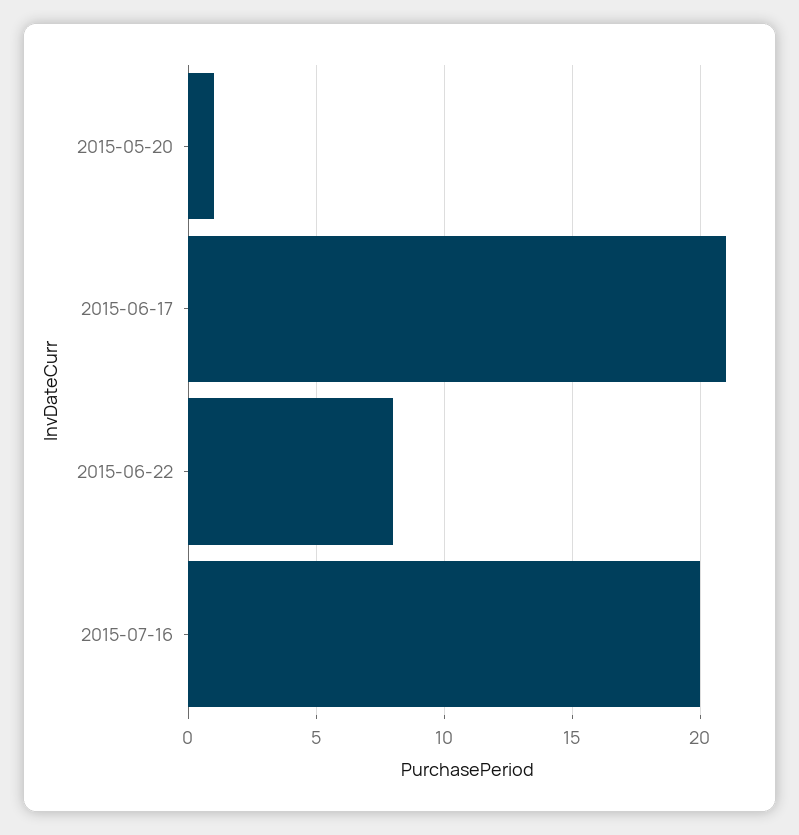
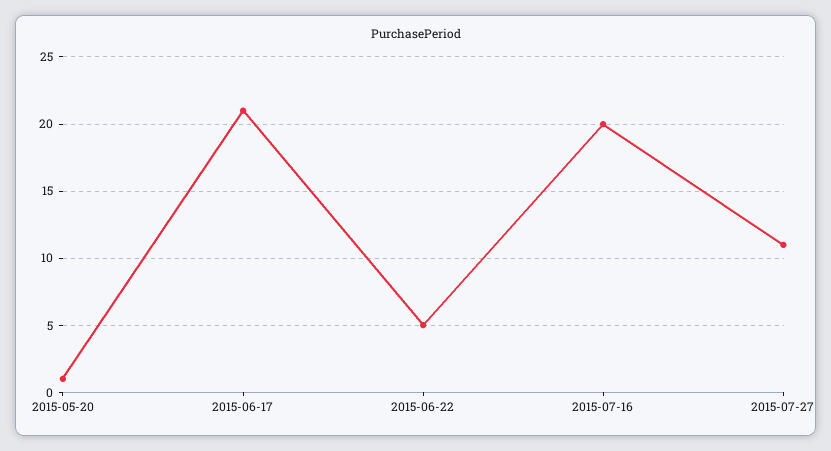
2015-06-22: 8 -> 5
2015-07-27: none -> 11

